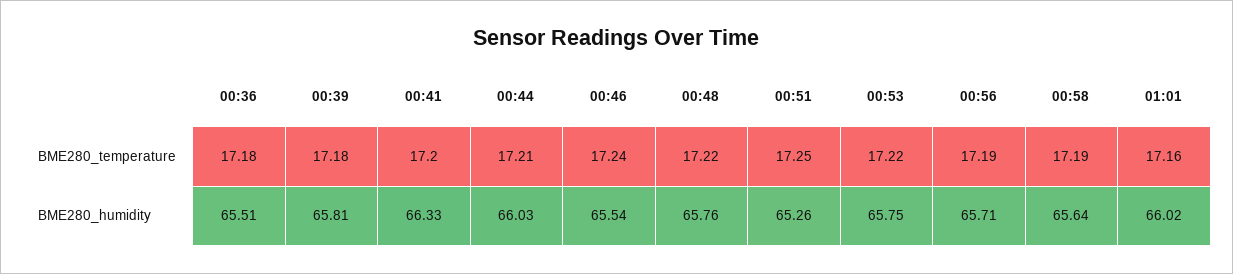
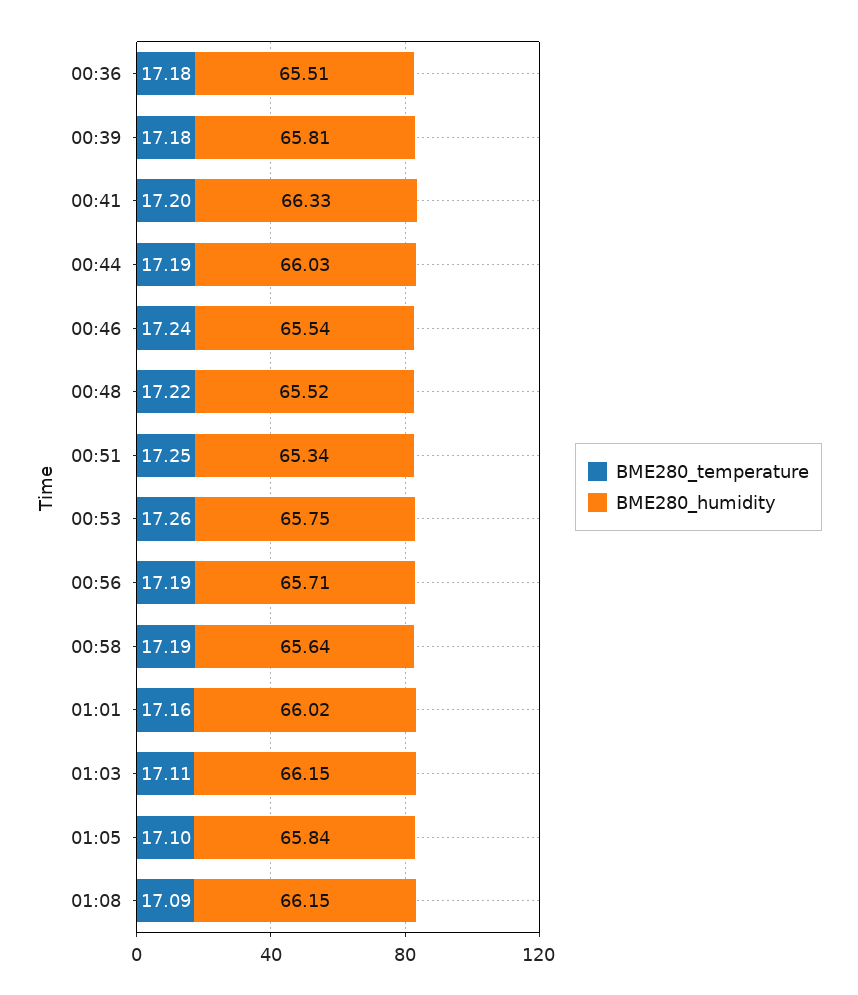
BME280_temperature, 00:44: 17.21 -> 17.19
BME280_temperature, 00:53: 17.22 -> 17.26
BME280_humidity, 00:48: 65.76 -> 65.52
BME280_humidity, 00:51: 65.26 -> 65.34
BME280_temperature, 01:03: none -> 17.11
BME280_humidity, 01:03: none -> 66.15
BME280_temperature, 01:05: none -> 17.1
BME280_humidity, 01:05: none -> 65.84
BME280_temperature, 01:08: none -> 17.09
BME280_humidity, 01:08: none -> 66.15

